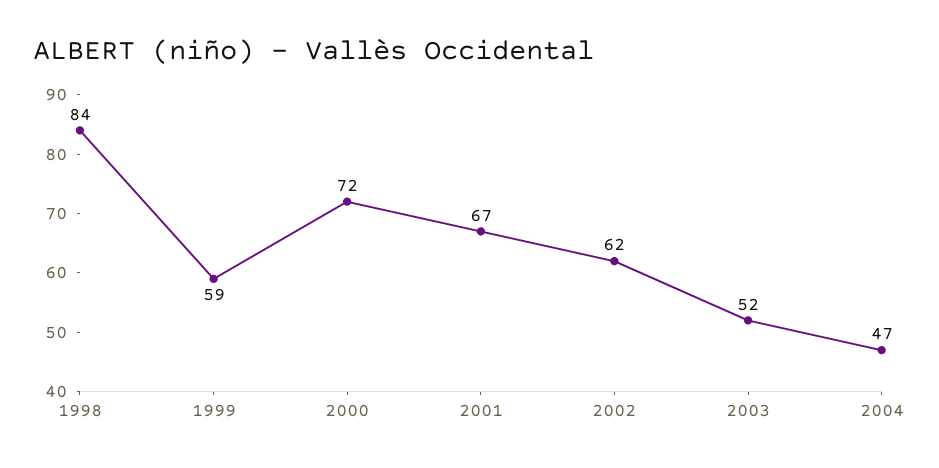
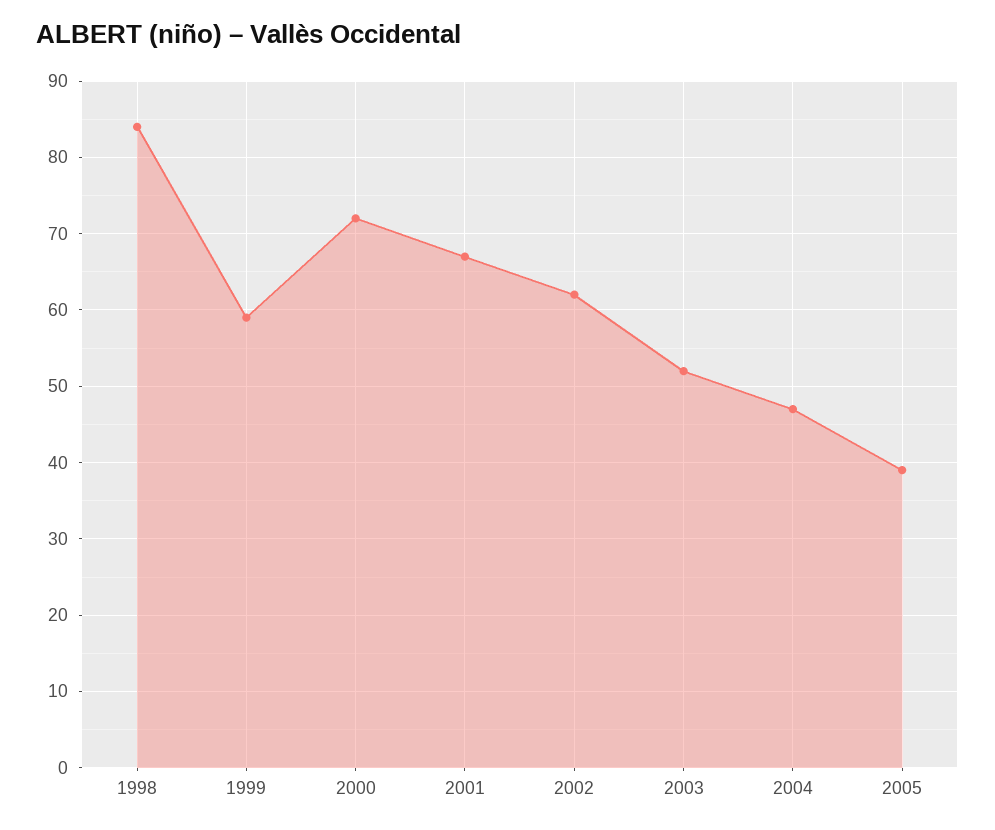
2005: none -> 39

